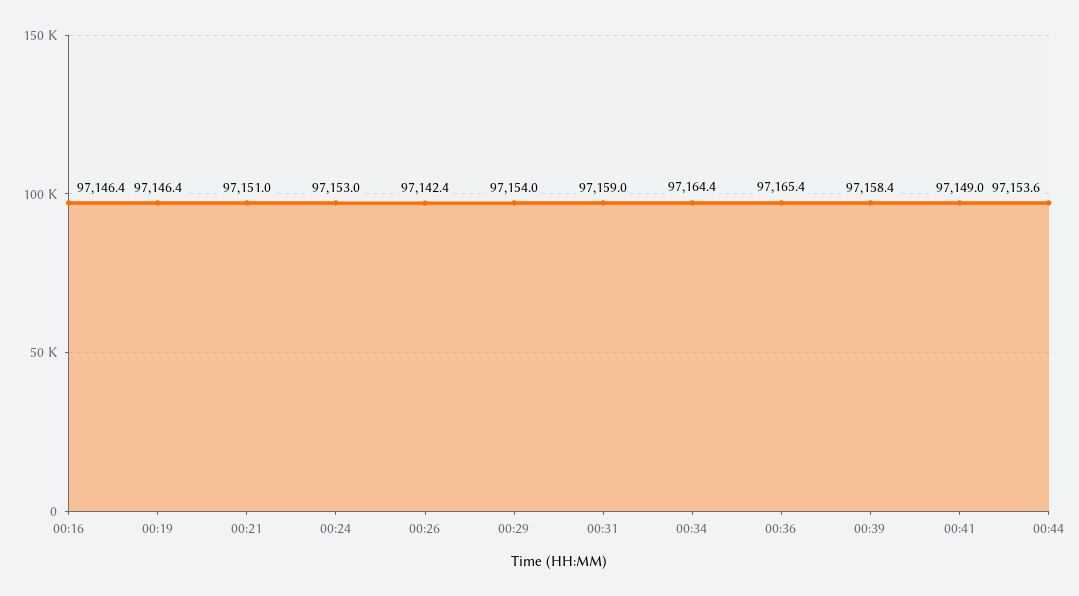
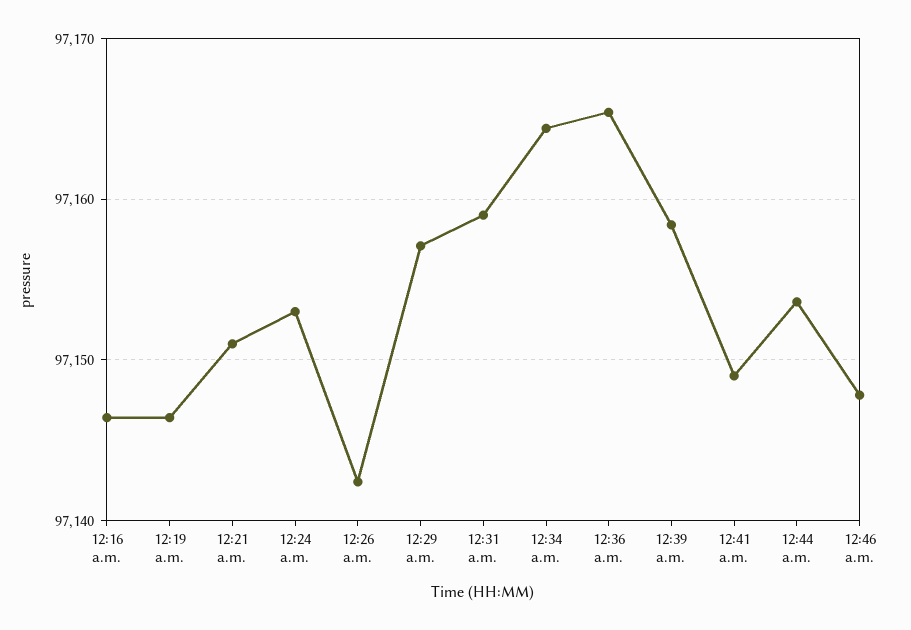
00:29: 97154 -> 97157
12:46 a.m.: none -> 97148

